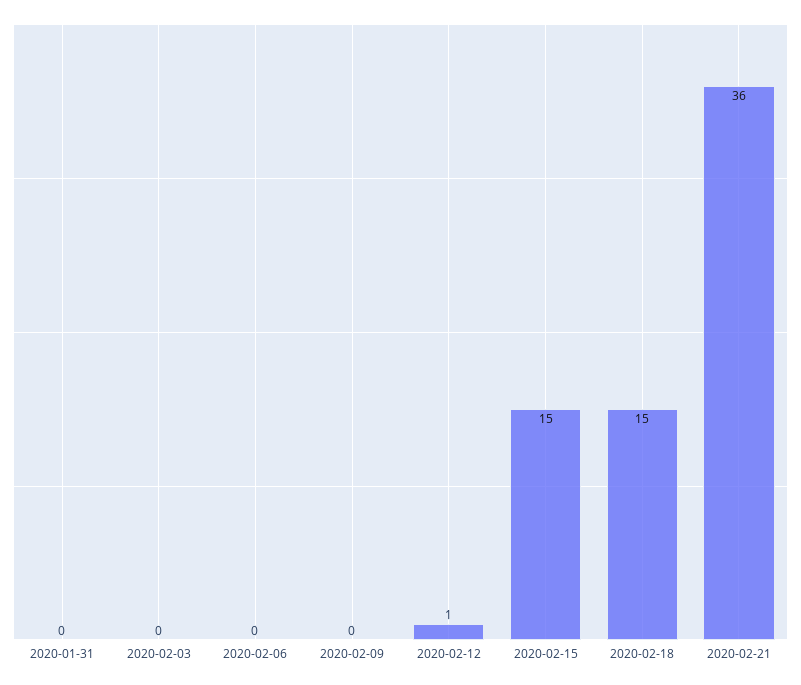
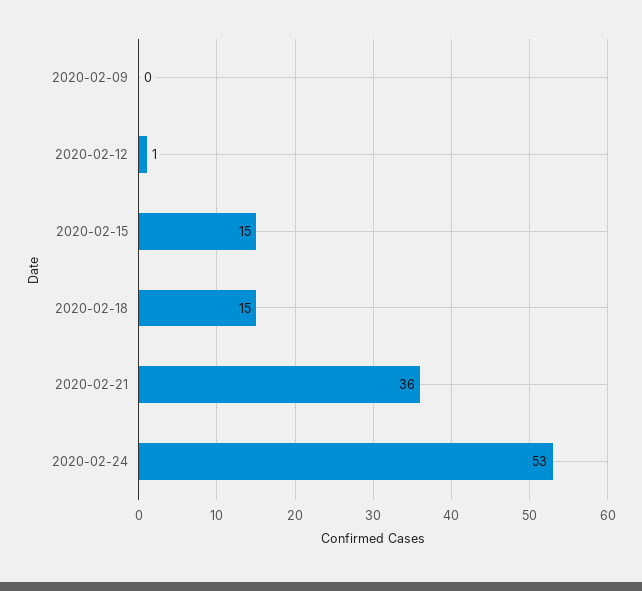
2020-01-31: 0 -> none
2020-02-03: 0 -> none
2020-02-06: 0 -> none
2020-02-24: none -> 53

